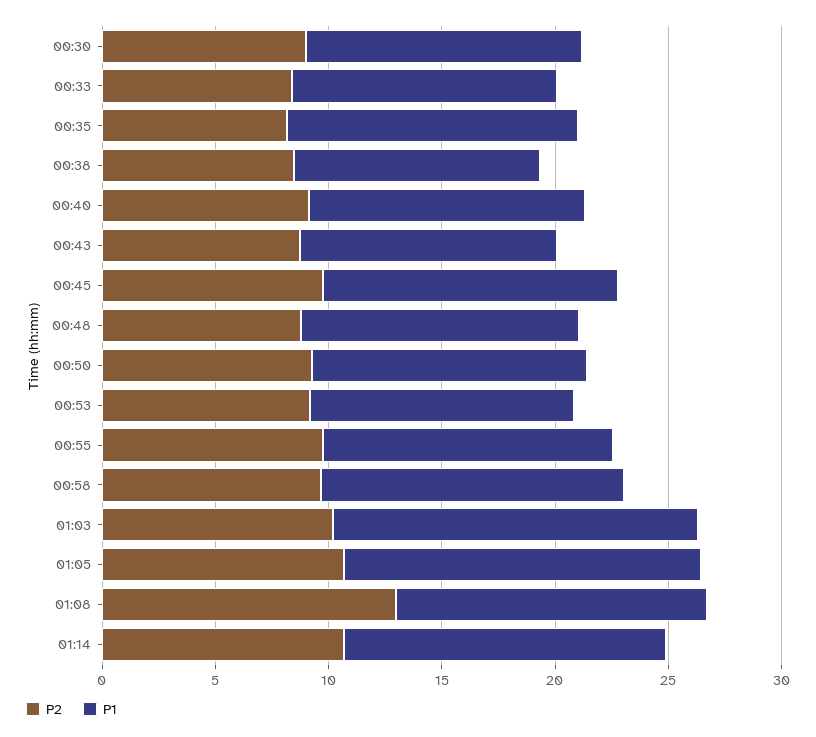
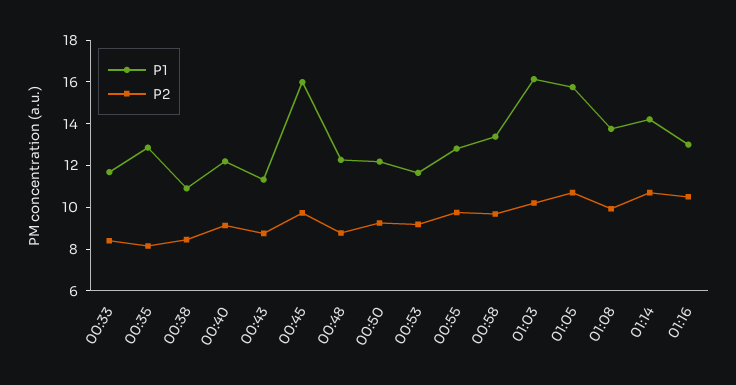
P2, 00:30: 9 -> none
P1, 00:30: 12 -> none
P1, 00:45: 13 -> 16
P2, 01:08: 13 -> 10
P1, 01:16: none -> 13
P2, 01:16: none -> 10.5

